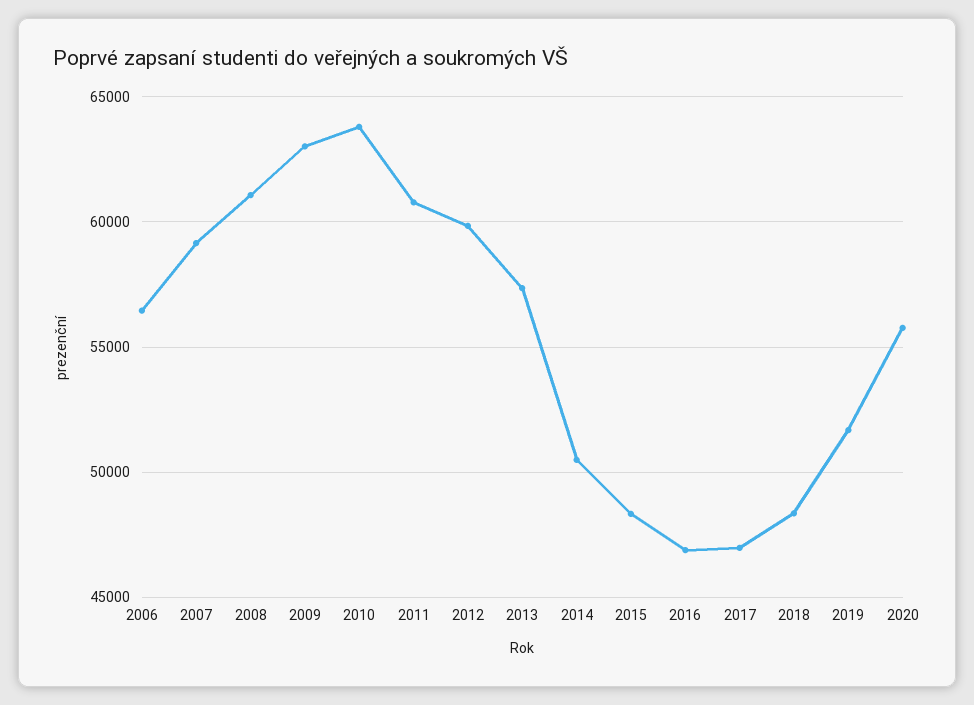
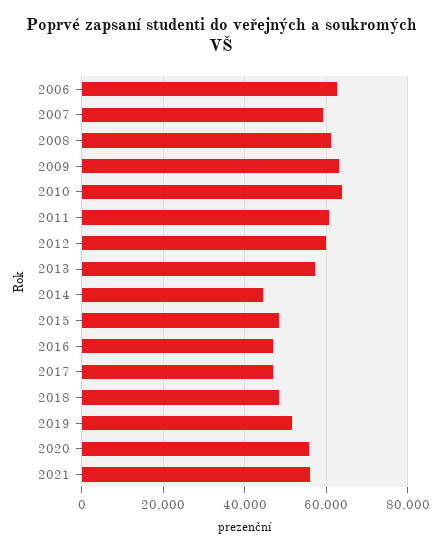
2006: 56500 -> 62000
2014: 50500 -> 44000
2021: none -> 56000

